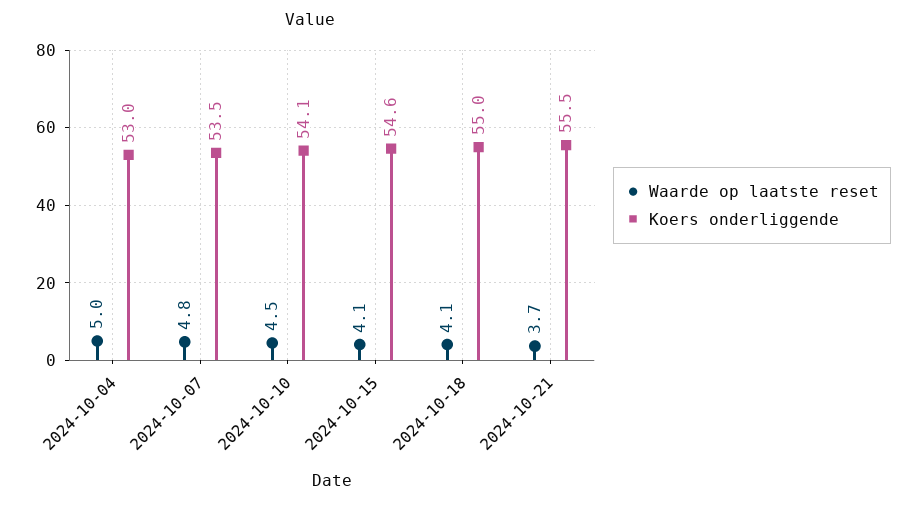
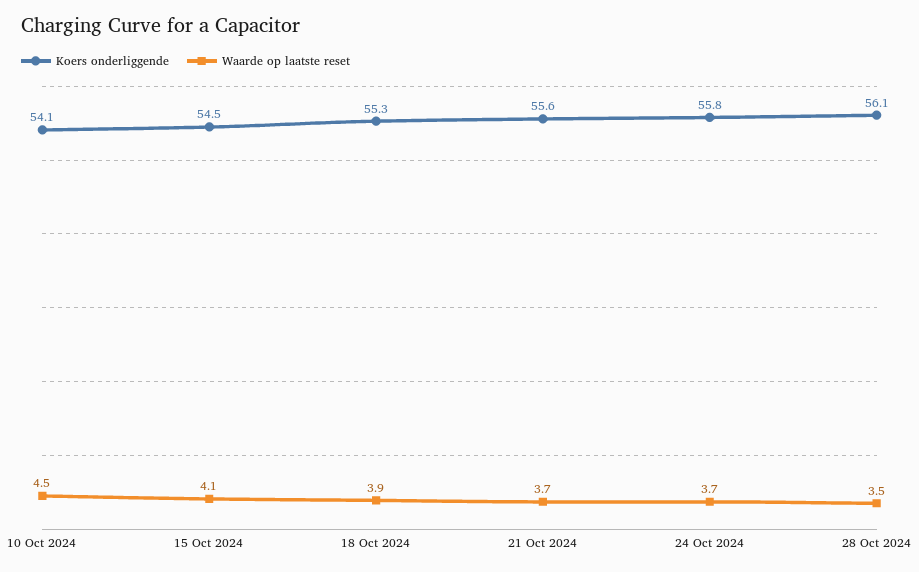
Waarde op laatste reset, 2024-10-04: 5 -> none
Koers onderliggende, 2024-10-04: 53 -> none
Waarde op laatste reset, 2024-10-07: 4.8 -> none
Koers onderliggende, 2024-10-07: 53.5 -> none
Koers onderliggende, 2024-10-15: 54.6 -> 54.5
Waarde op laatste reset, 2024-10-18: 4.1 -> 3.9
Koers onderliggende, 2024-10-18: 55 -> 55.3
Koers onderliggende, 2024-10-21: 55.5 -> 55.6
Koers onderliggende, 24 Oct 2024: none -> 55.8
Waarde op laatste reset, 24 Oct 2024: none -> 3.7
Koers onderliggende, 28 Oct 2024: none -> 56.1
Waarde op laatste reset, 28 Oct 2024: none -> 3.5

